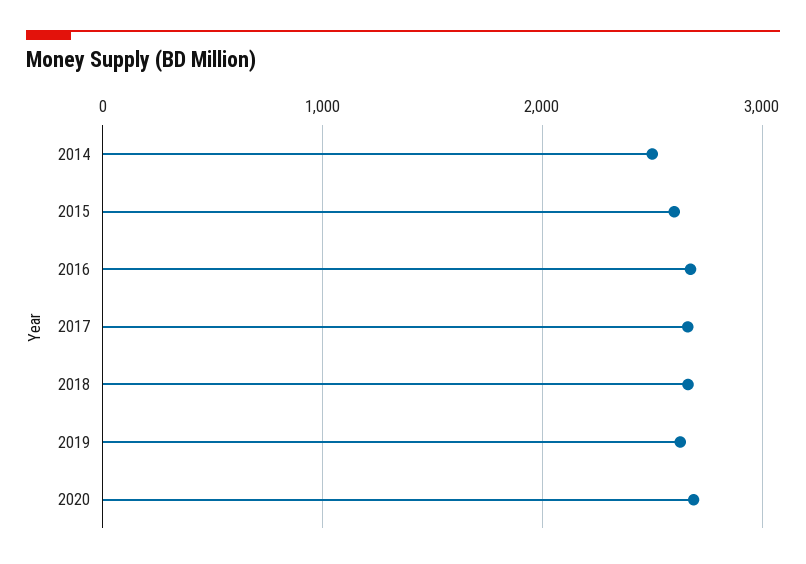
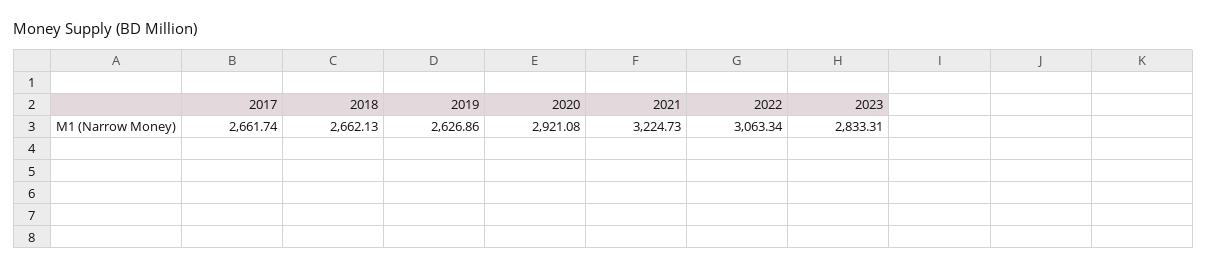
2014: 2500 -> none
2015: 2600 -> none
2016: 2700 -> none
2020: 2700 -> 2921.08
2021: none -> 3224.73
2022: none -> 3063.34
2023: none -> 2833.31

